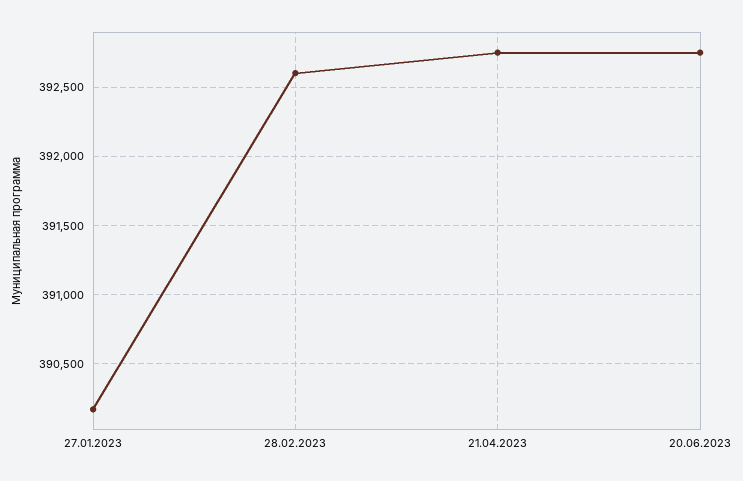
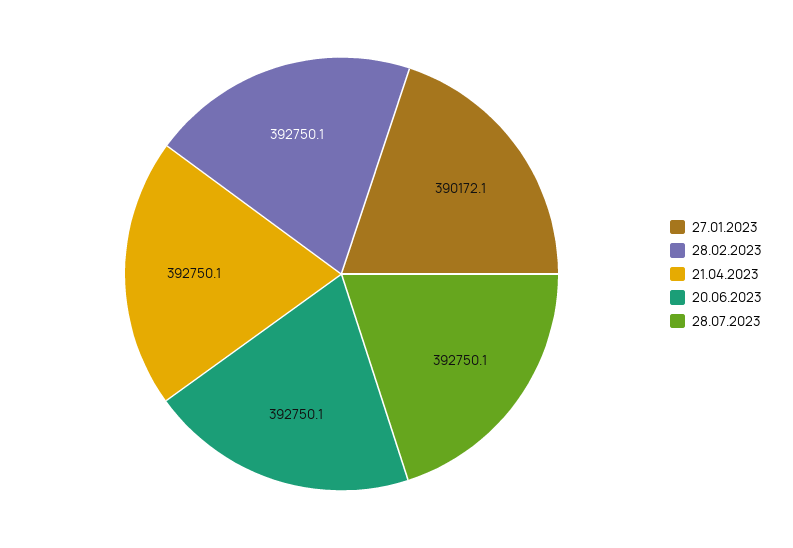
28.02.2023: 392600 -> 392750.1
28.07.2023: none -> 392750.1

